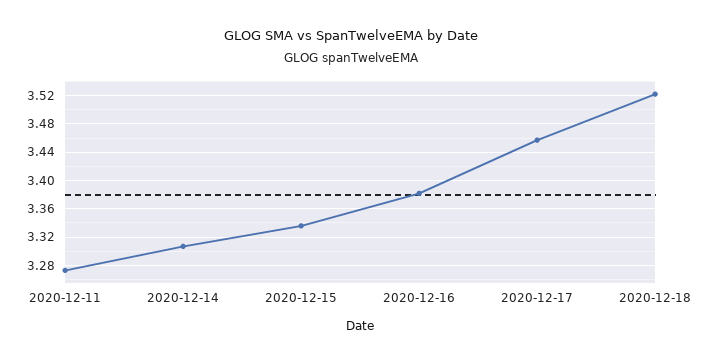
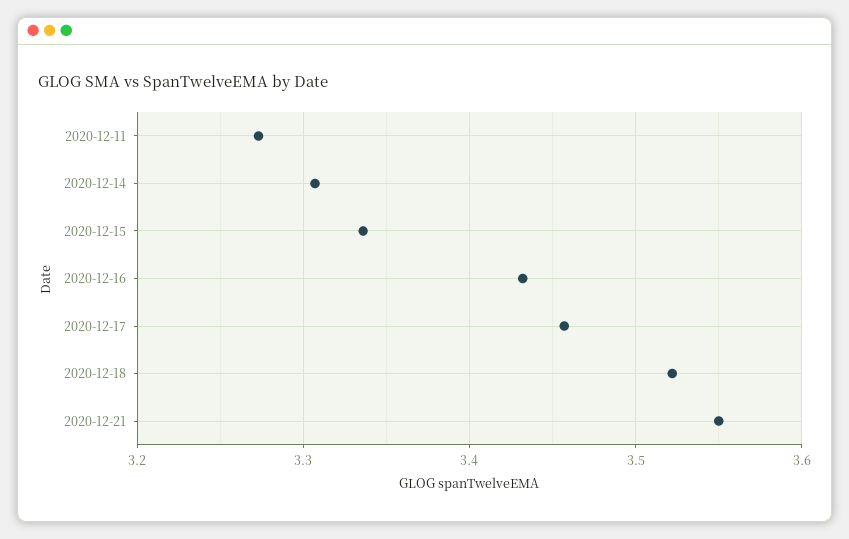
2020-12-16: 3.38 -> 3.43
2020-12-21: none -> 3.55

